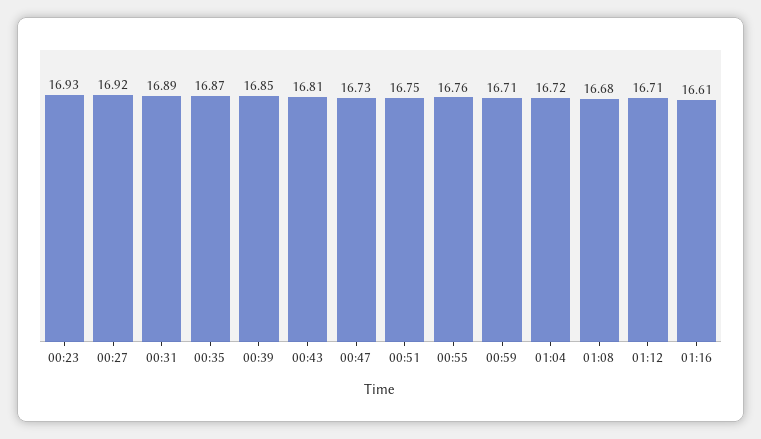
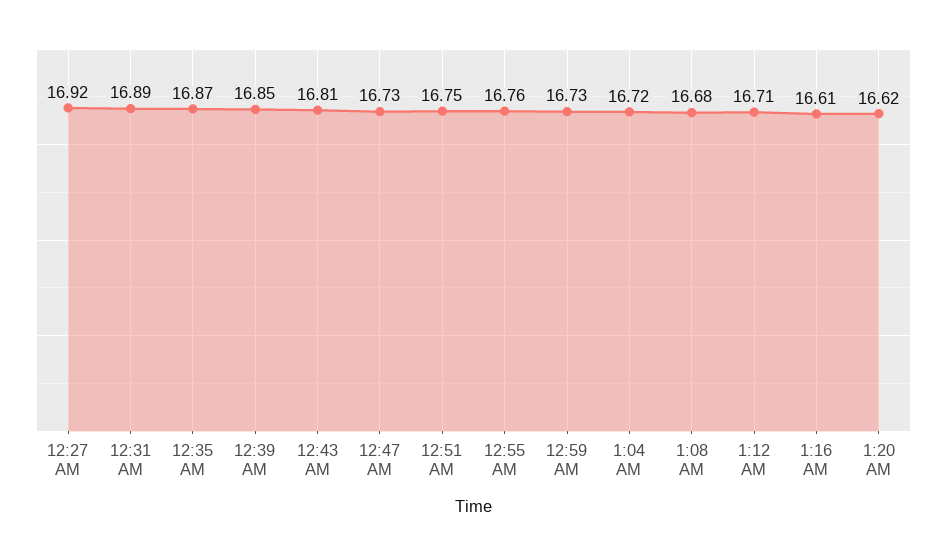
00:23: 16.93 -> none
00:59: 16.71 -> 16.73
1:20 AM: none -> 16.62

